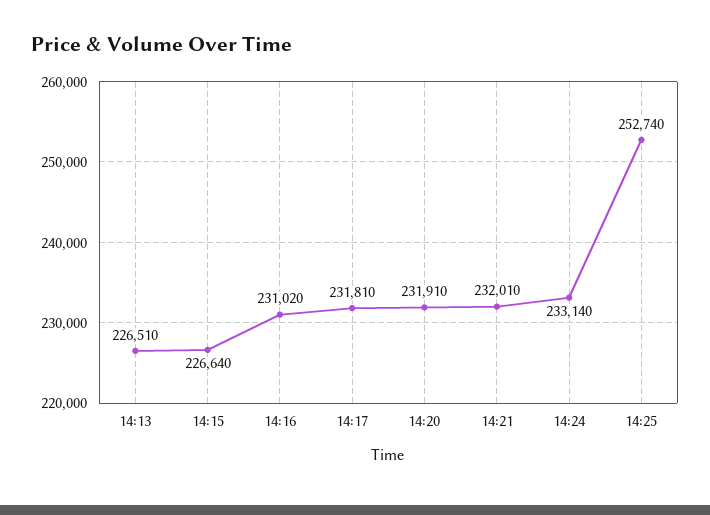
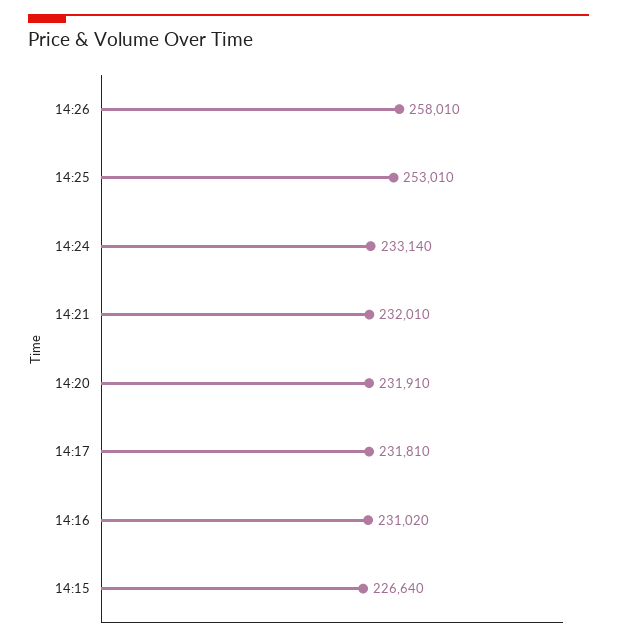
14:13: 226510 -> none
14:25: 252740 -> 253010
14:26: none -> 258010

